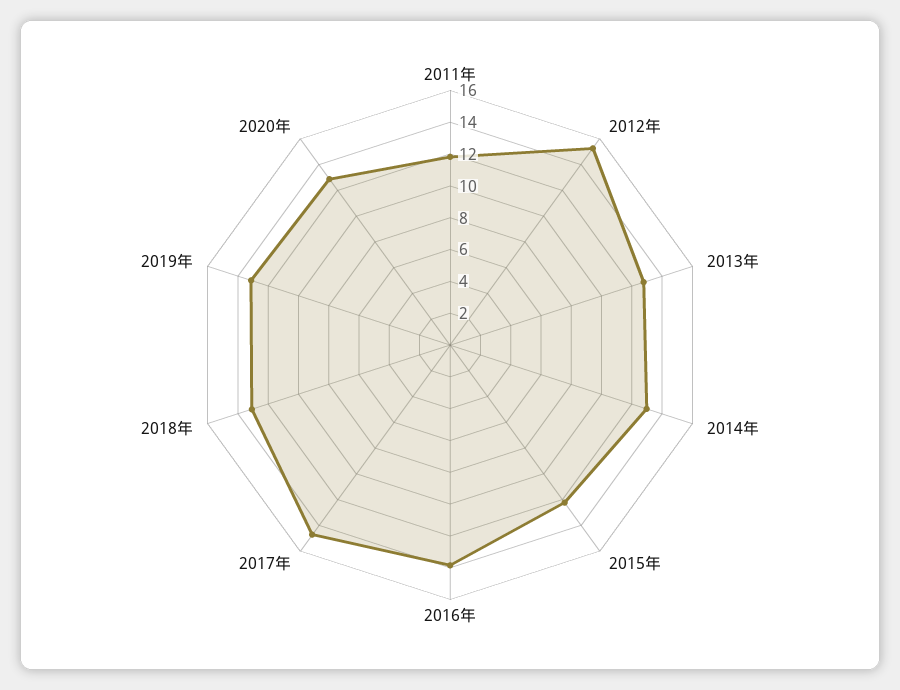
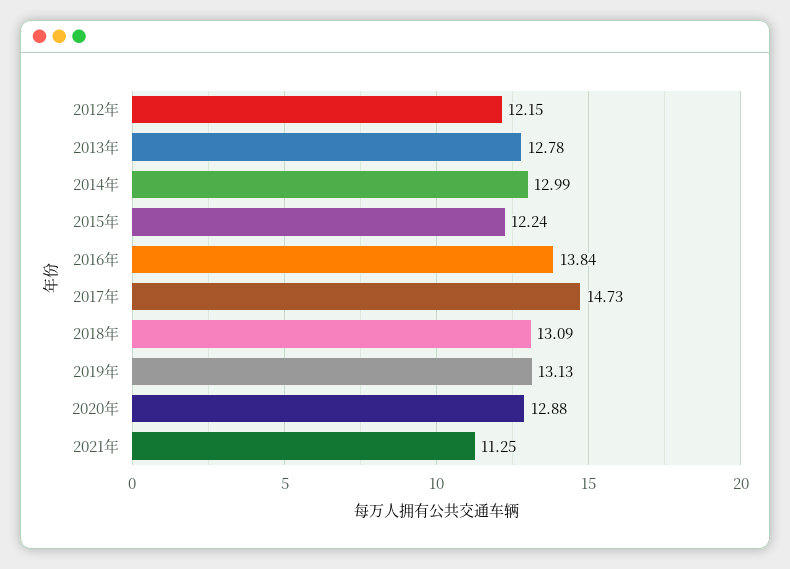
2011年: 12 -> none
2012年: 15 -> 12.15
2021年: none -> 11.25

